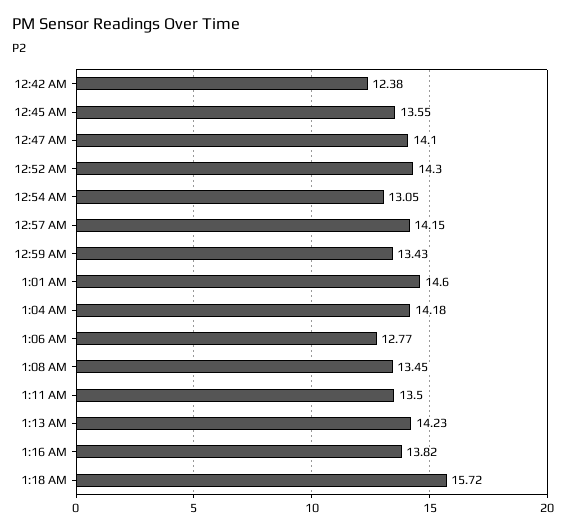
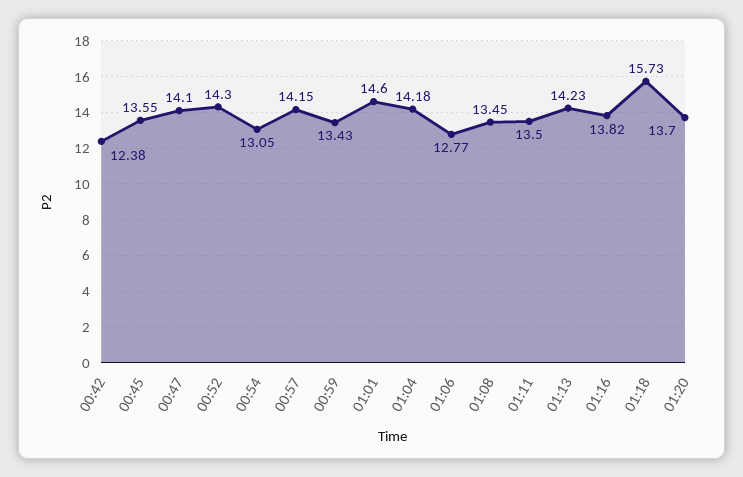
1:18 AM: 15.72 -> 15.73
01:20: none -> 13.7

